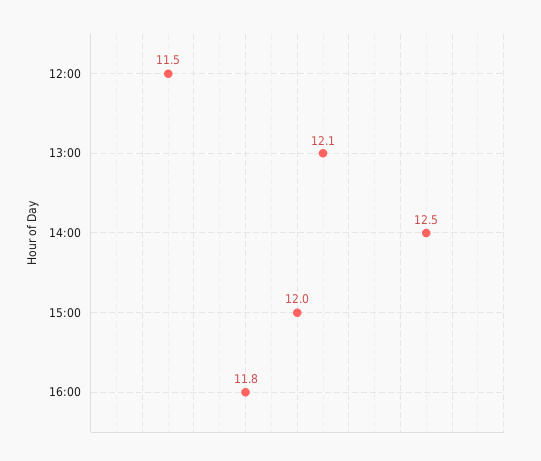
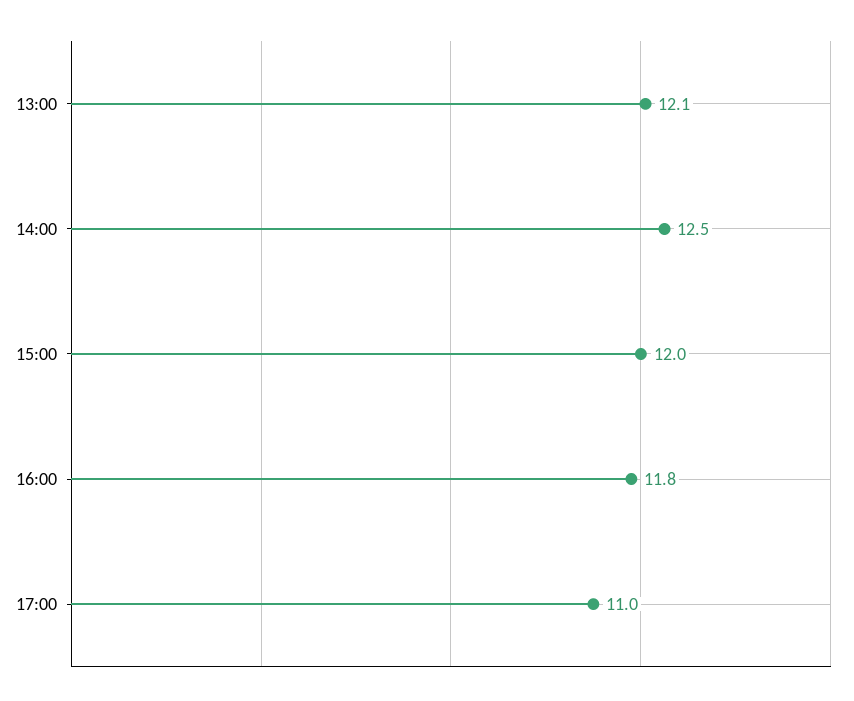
12:00: 11.5 -> none
17:00: none -> 11

